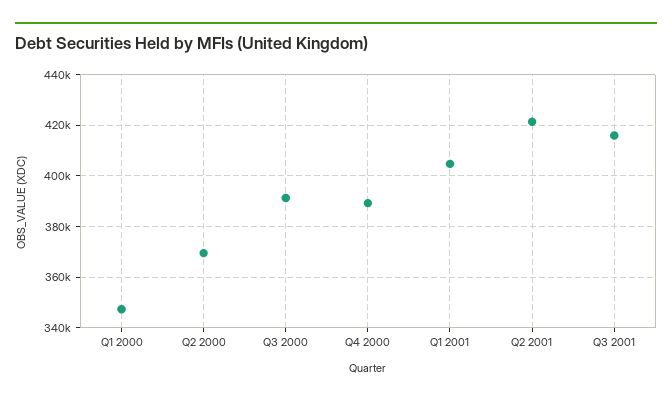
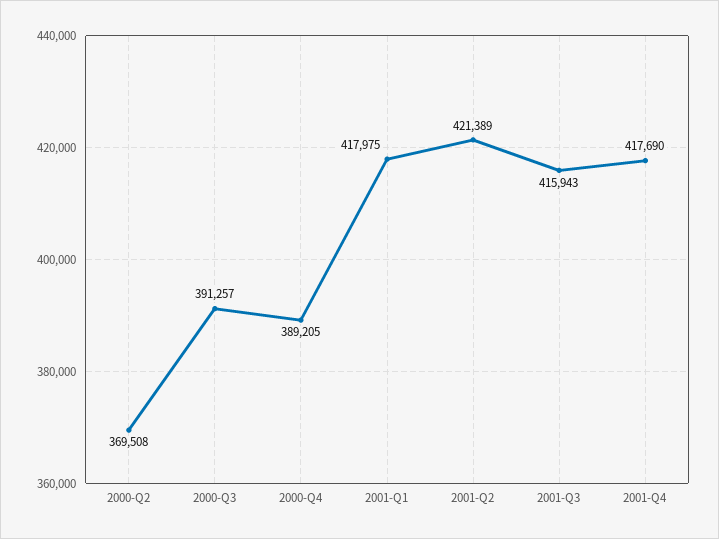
Q1 2000: 347500 -> none
Q1 2001: 405000 -> 417975
2001-Q4: none -> 417690

